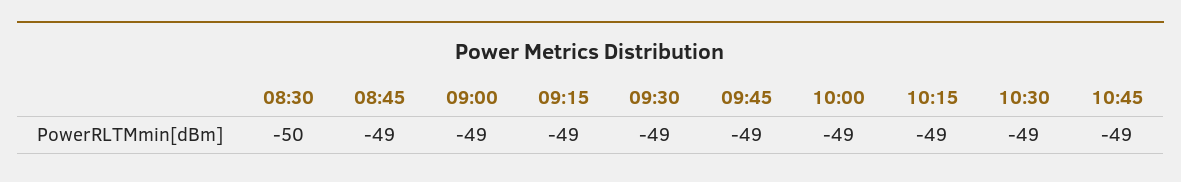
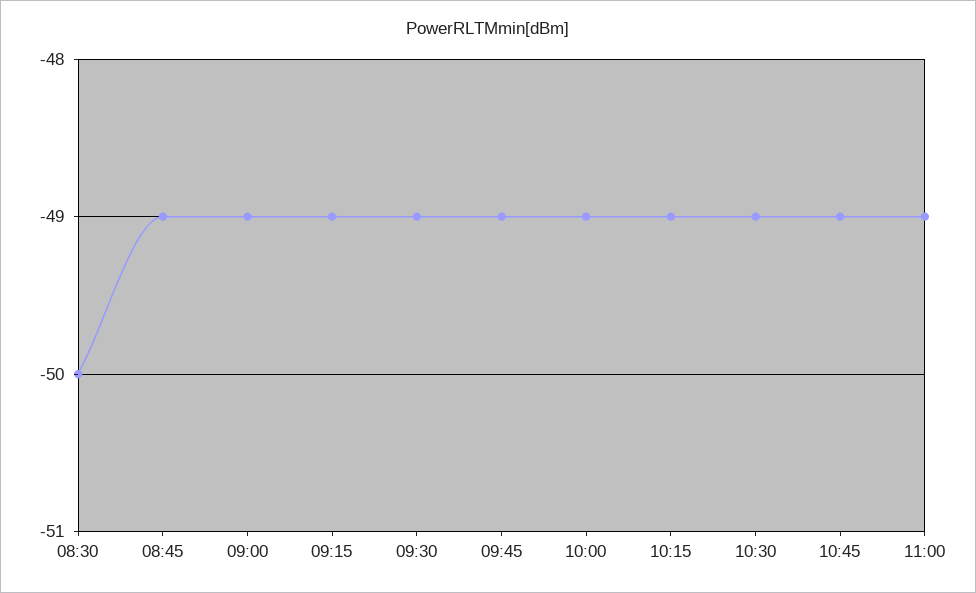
11:00: none -> -49

